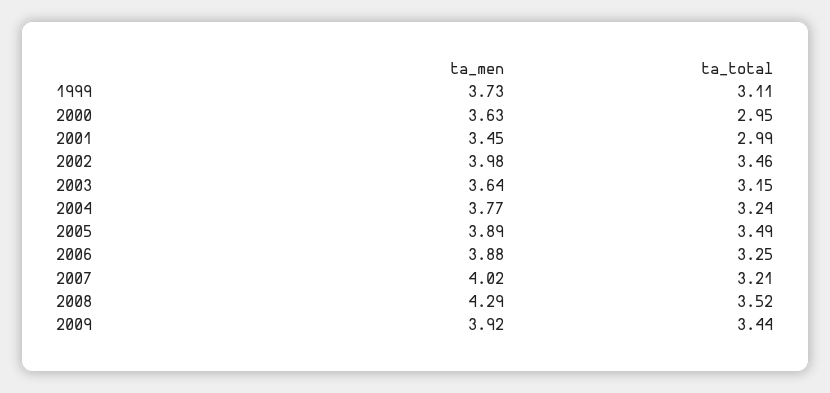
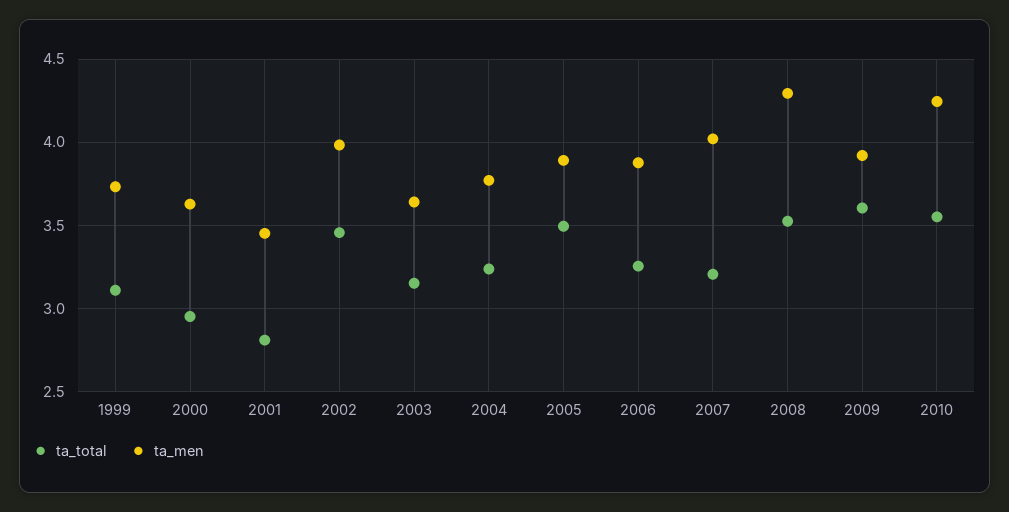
ta_total, 2001: 2.99 -> 2.8
ta_total, 2009: 3.44 -> 3.6
ta_total, 2010: none -> 3.55
ta_men, 2010: none -> 4.25

